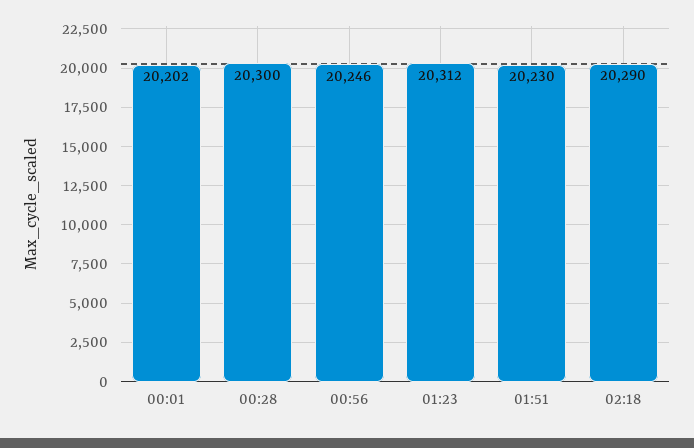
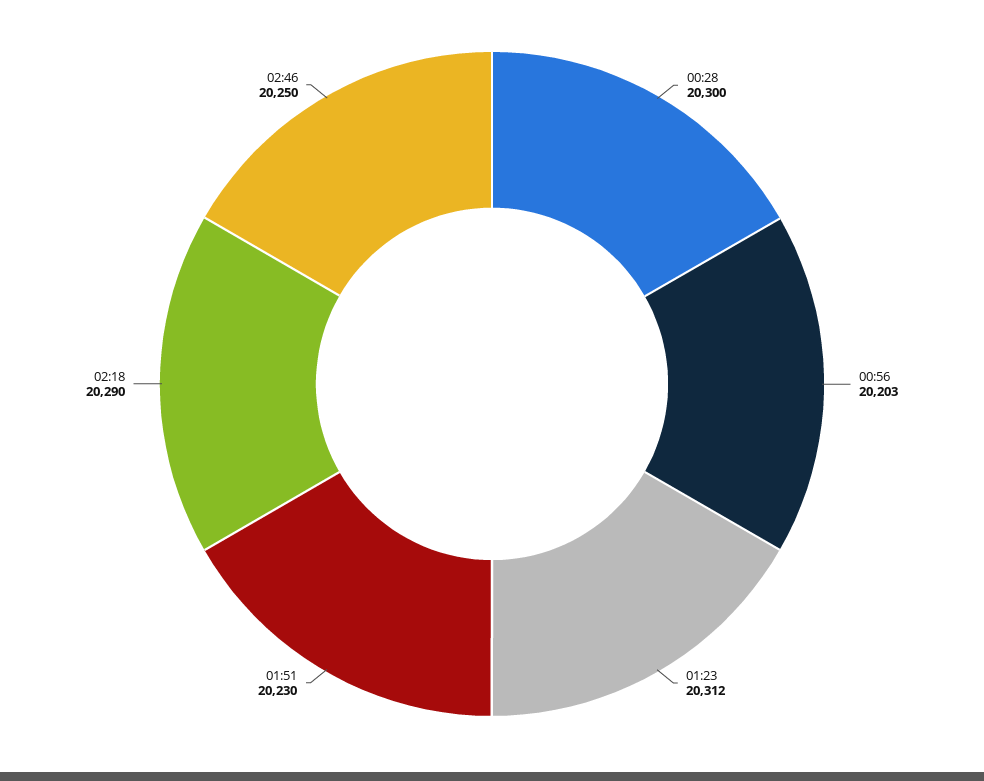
00:01: 20202 -> none
00:56: 20246 -> 20203
02:46: none -> 20250

